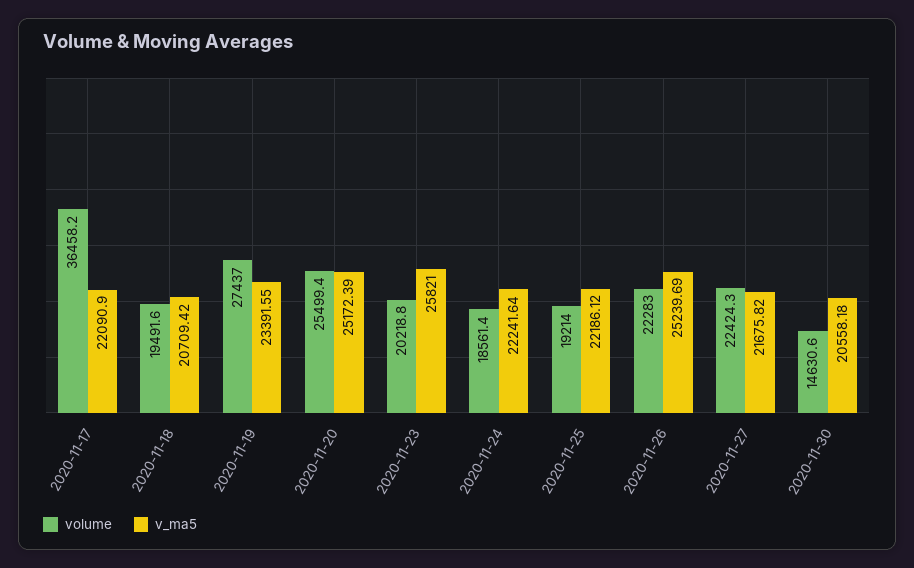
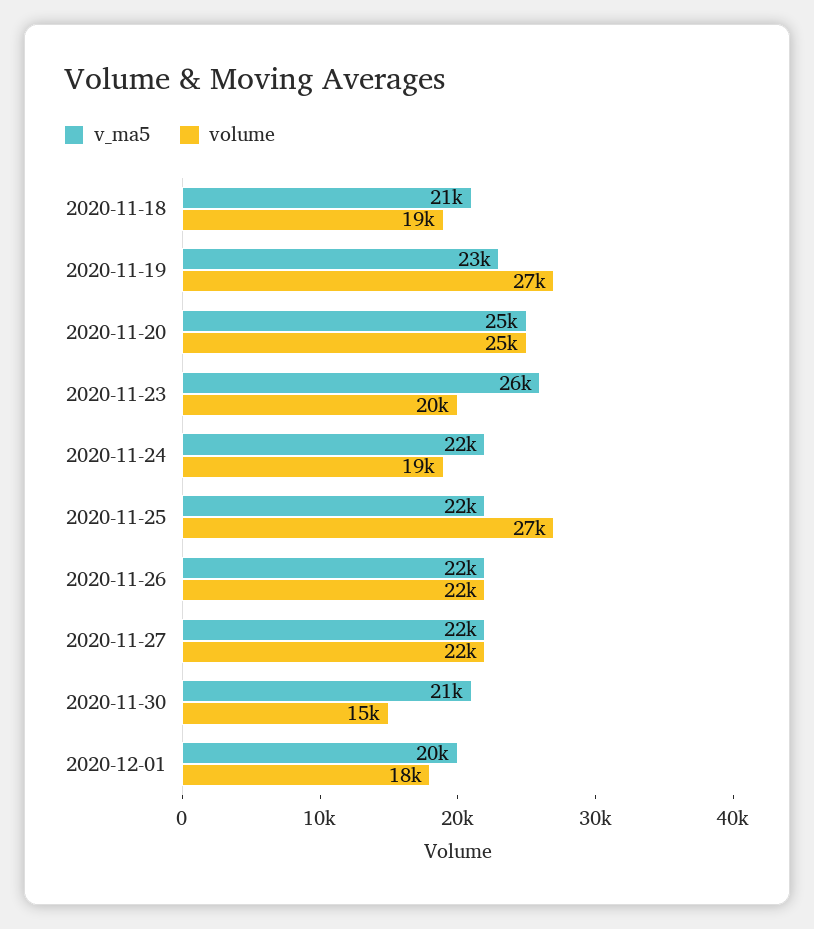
volume, 2020-11-17: 36458.2 -> none
v_ma5, 2020-11-17: 22090.9 -> none
volume, 2020-11-25: 19214 -> 27000
v_ma5, 2020-11-26: 25239.69 -> 22000
v_ma5, 2020-12-01: none -> 20000
volume, 2020-12-01: none -> 18000

